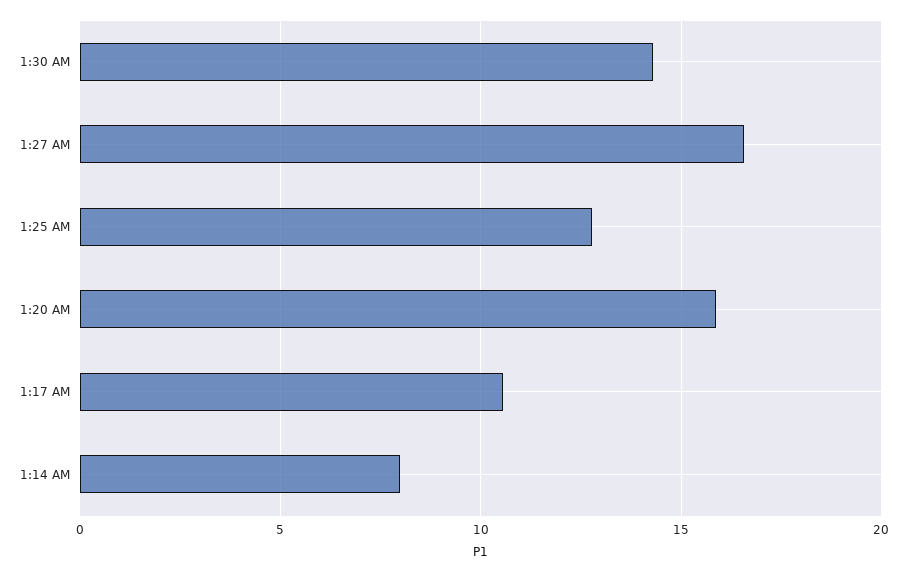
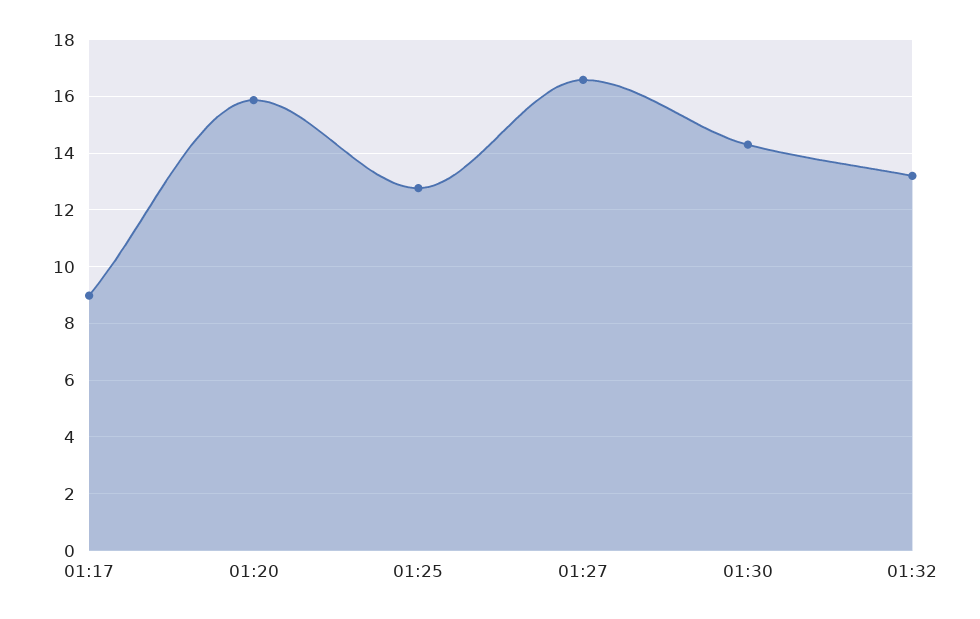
1:17 AM: 10.5 -> 9
1:14 AM: 8 -> none
01:32: none -> 13.25

